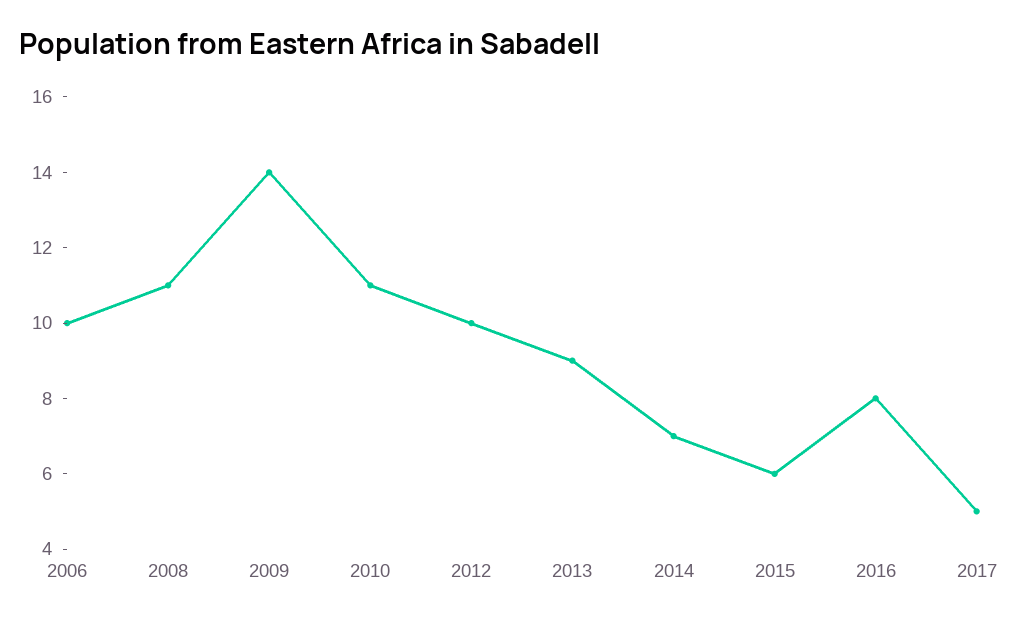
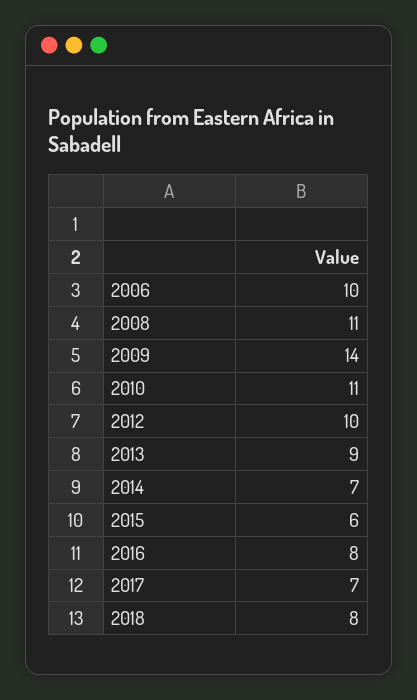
2017: 5 -> 7
2018: none -> 8

